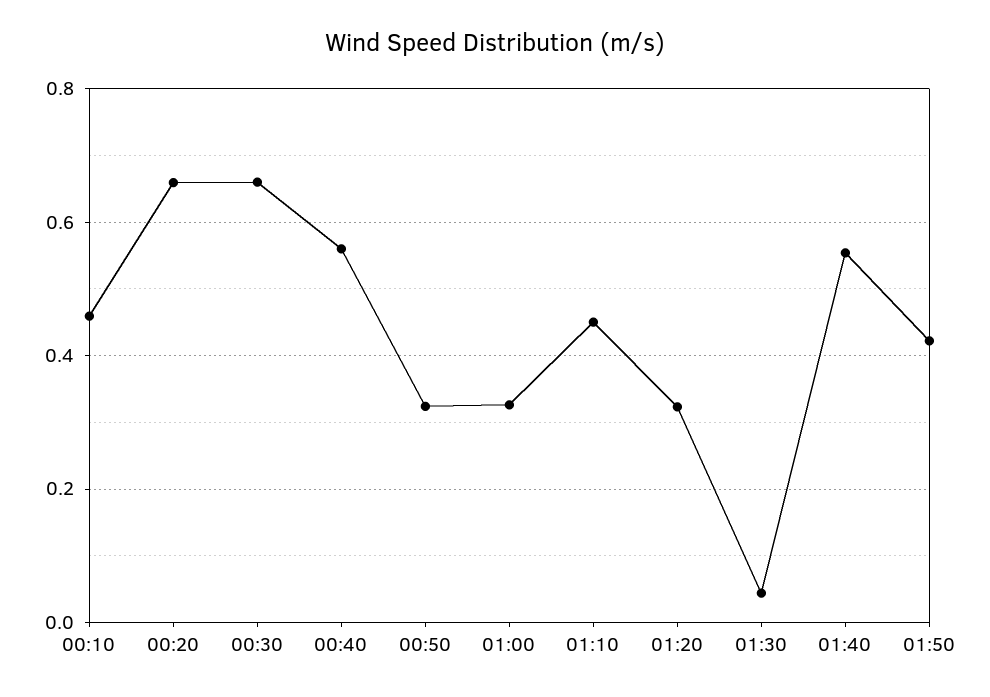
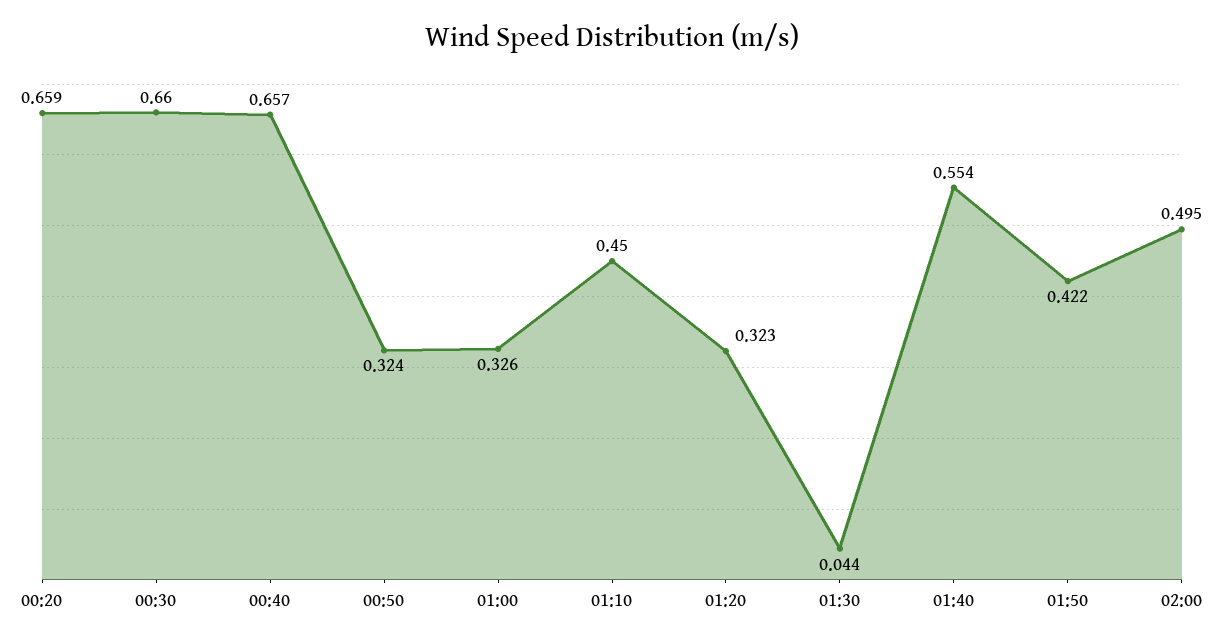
00:10: 0.46 -> none
00:40: 0.56 -> 0.657
02:00: none -> 0.495

